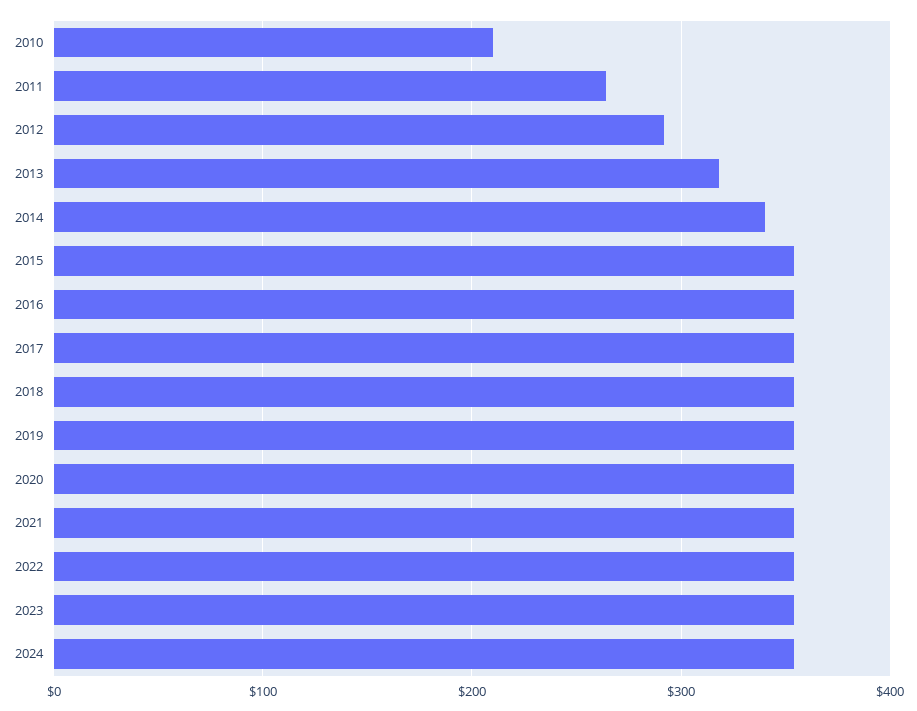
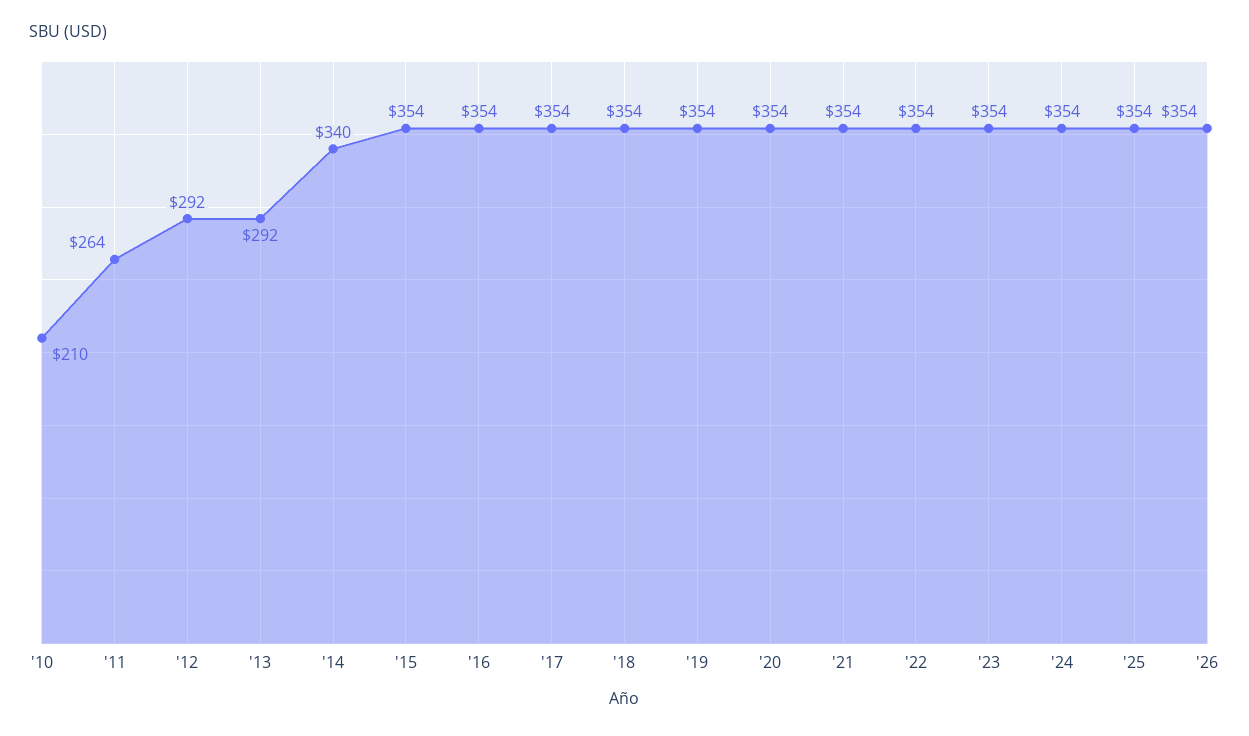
2013: 320 -> 292
'25: none -> 354
'26: none -> 354

